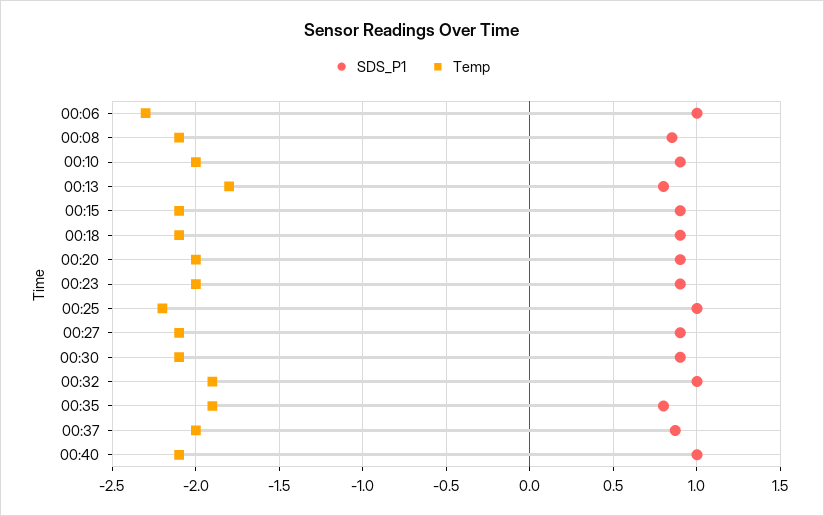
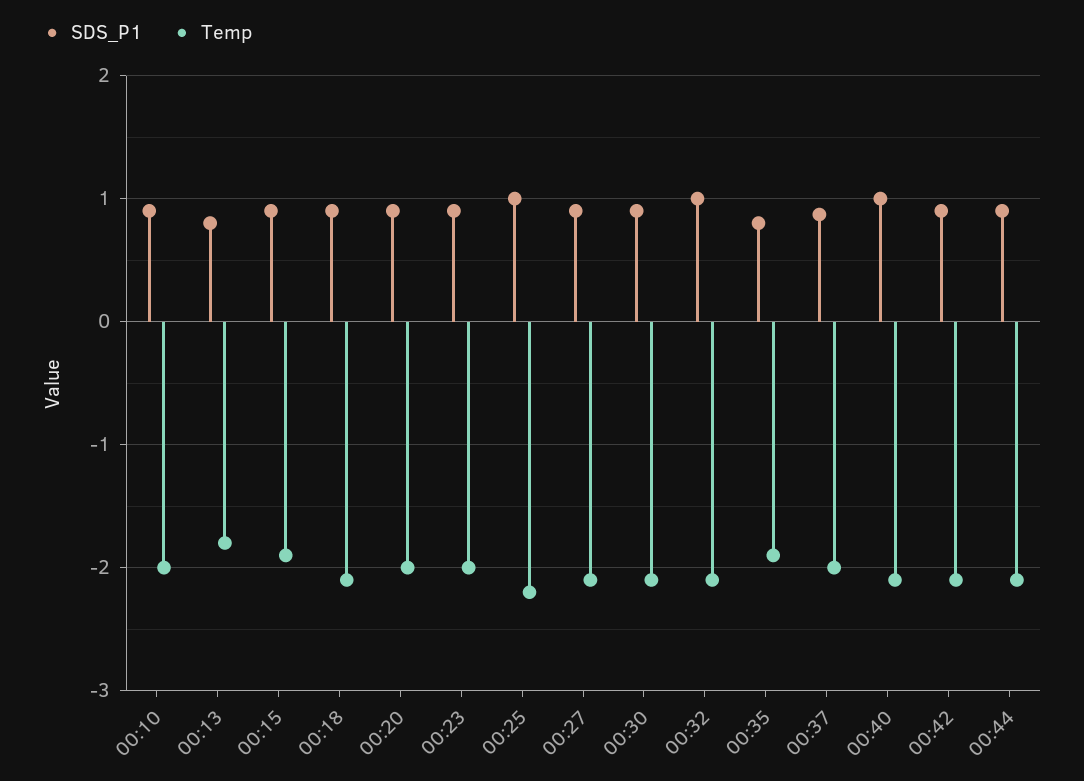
SDS_P1, 00:06: 1 -> none
Temp, 00:06: -2.3 -> none
SDS_P1, 00:08: 0.85 -> none
Temp, 00:08: -2.1 -> none
Temp, 00:15: -2.1 -> -1.9
Temp, 00:32: -1.9 -> -2.1
SDS_P1, 00:42: none -> 0.9
Temp, 00:42: none -> -2.1
SDS_P1, 00:44: none -> 0.9
Temp, 00:44: none -> -2.1

